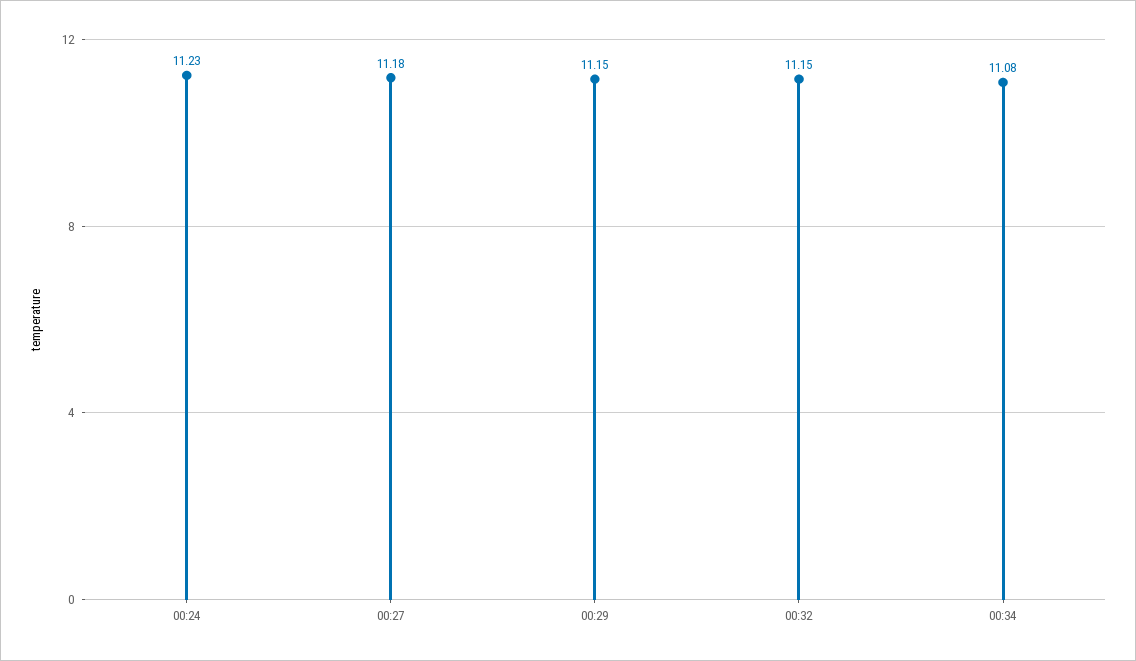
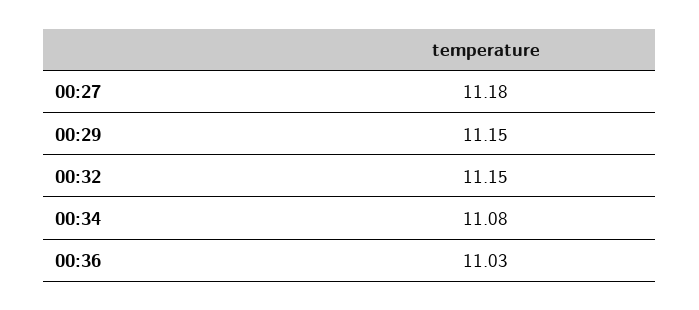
00:24: 11.23 -> none
00:36: none -> 11.03

